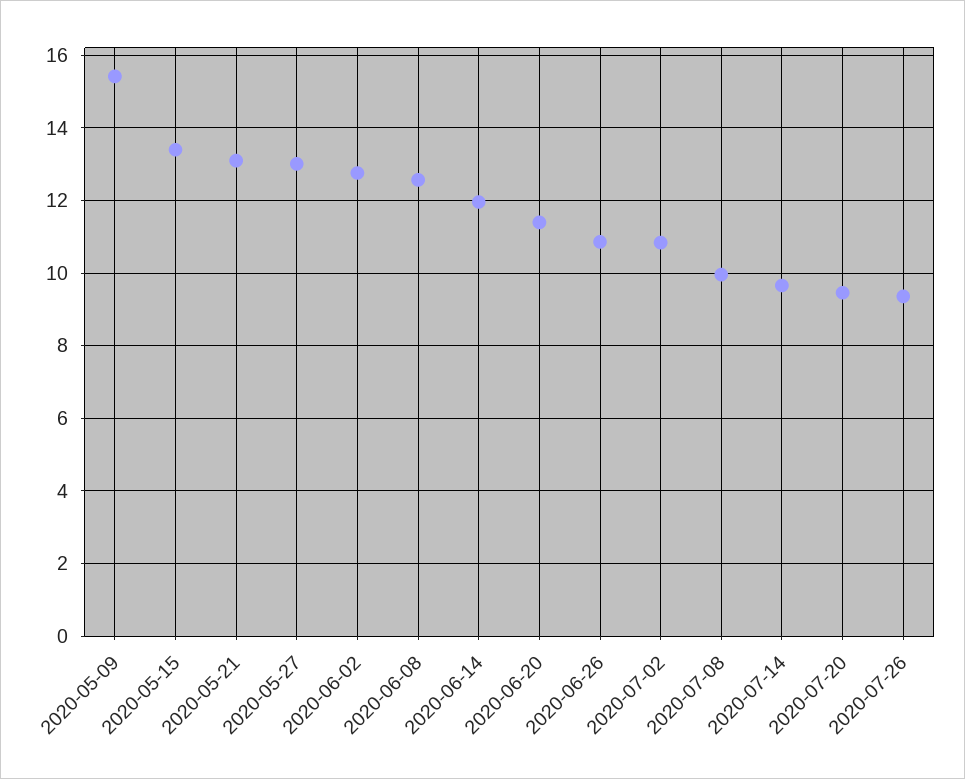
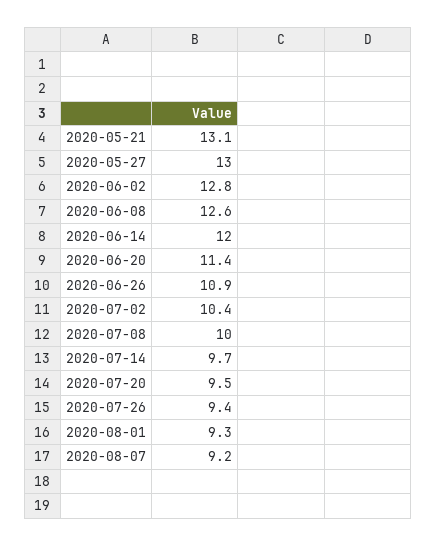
2020-05-09: 15.4 -> none
2020-05-15: 13.4 -> none
2020-07-02: 10.8 -> 10.4
2020-08-01: none -> 9.3
2020-08-07: none -> 9.2

